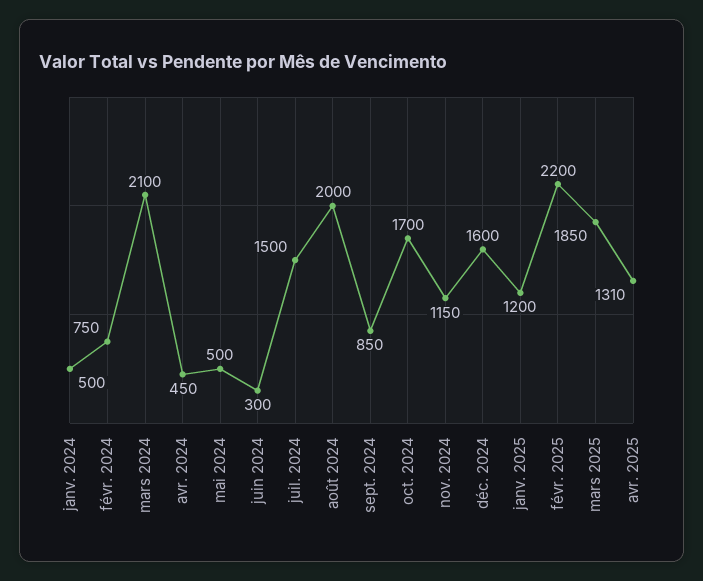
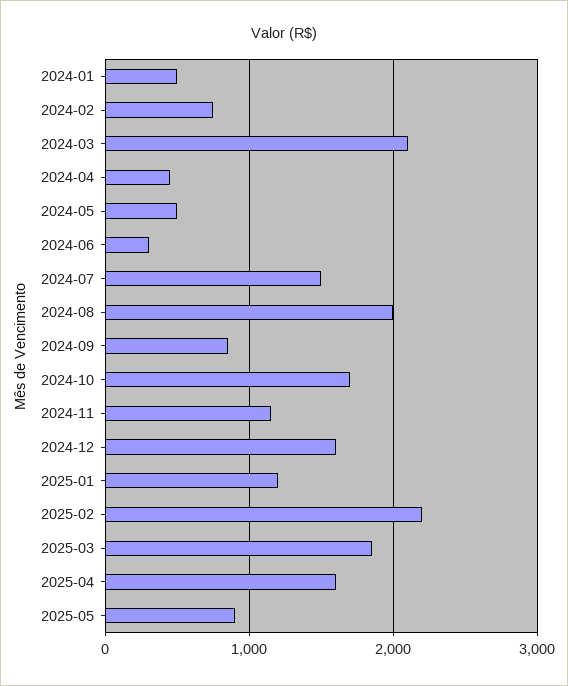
avr. 2025: 1310 -> 1600
2025-05: none -> 900

